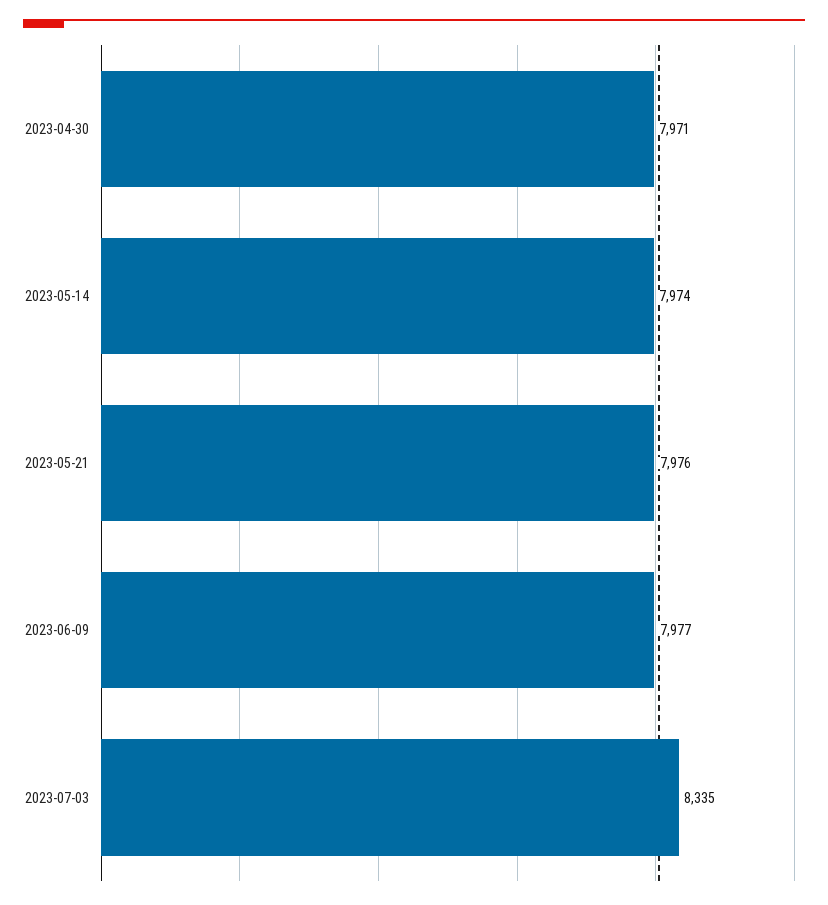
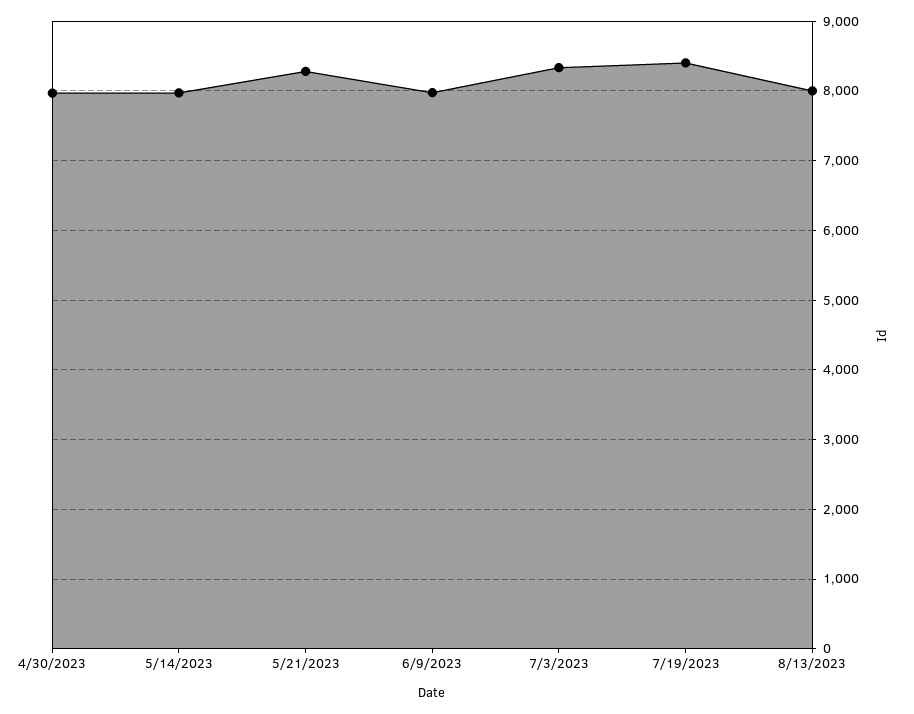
2023-05-21: 7976 -> 8300
7/19/2023: none -> 8400
8/13/2023: none -> 8000

